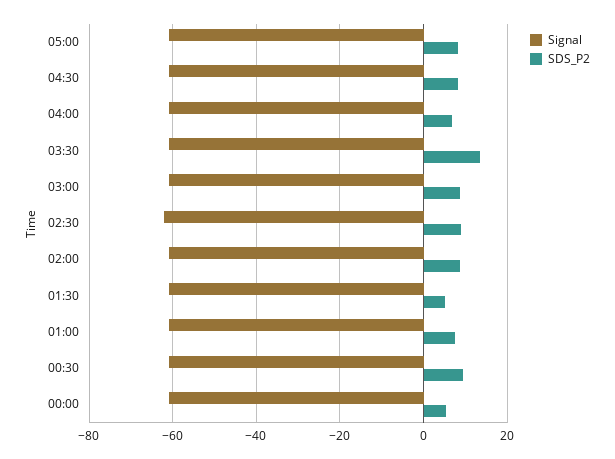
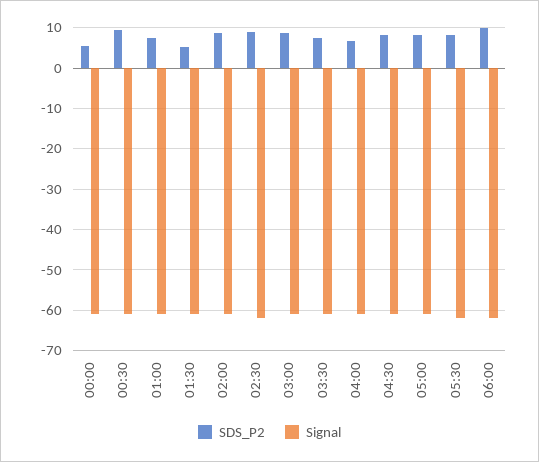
SDS_P2, 03:30: 14 -> 8
SDS_P2, 05:30: none -> 8
Signal, 05:30: none -> -62
SDS_P2, 06:00: none -> 10
Signal, 06:00: none -> -62

